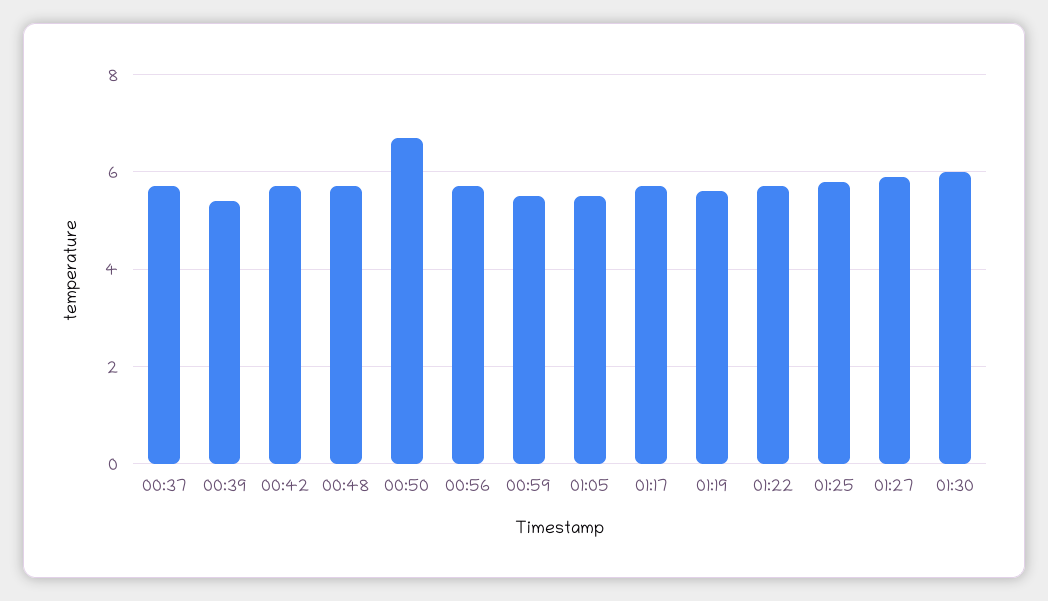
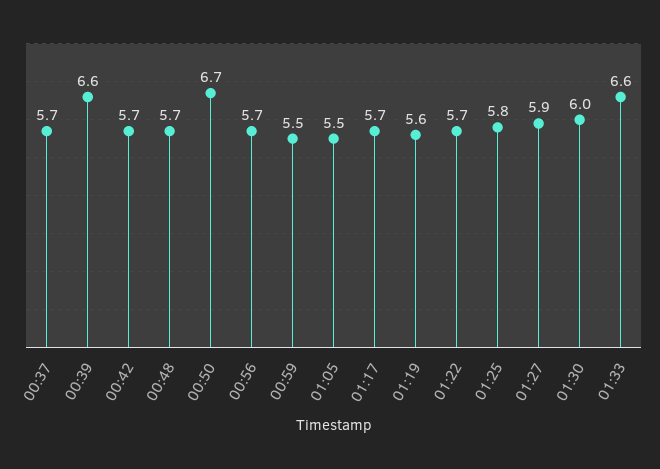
00:39: 5.5 -> 6.6
01:33: none -> 6.6

